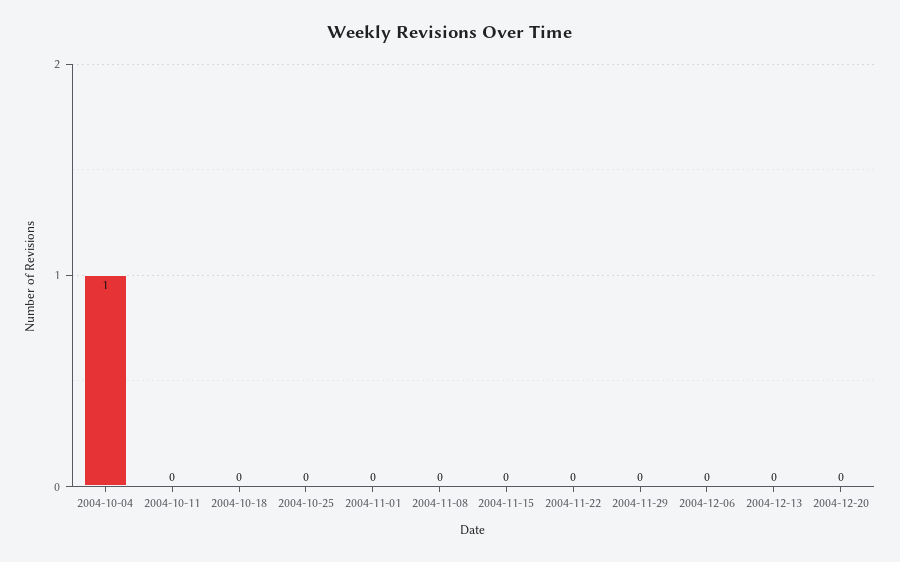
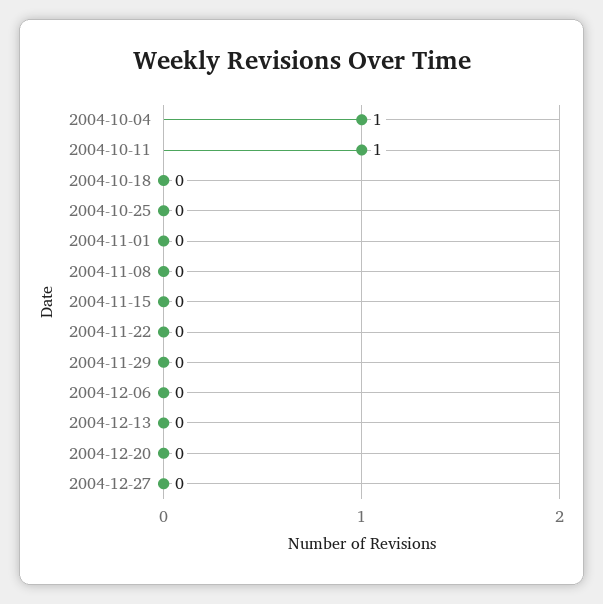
2004-10-11: 0 -> 1
2004-12-27: none -> 0

